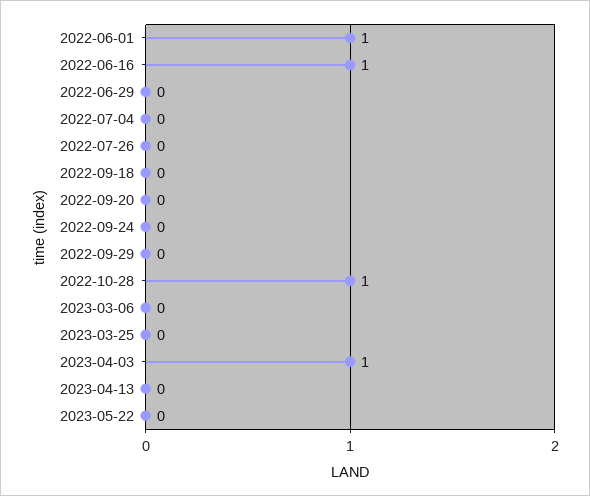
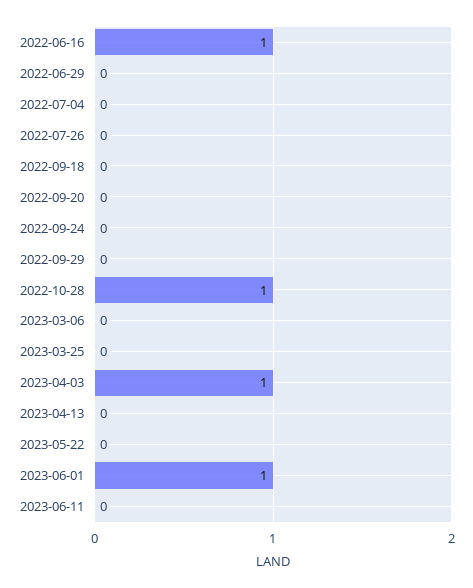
2022-06-01: 1 -> none
2023-06-01: none -> 1
2023-06-11: none -> 0

